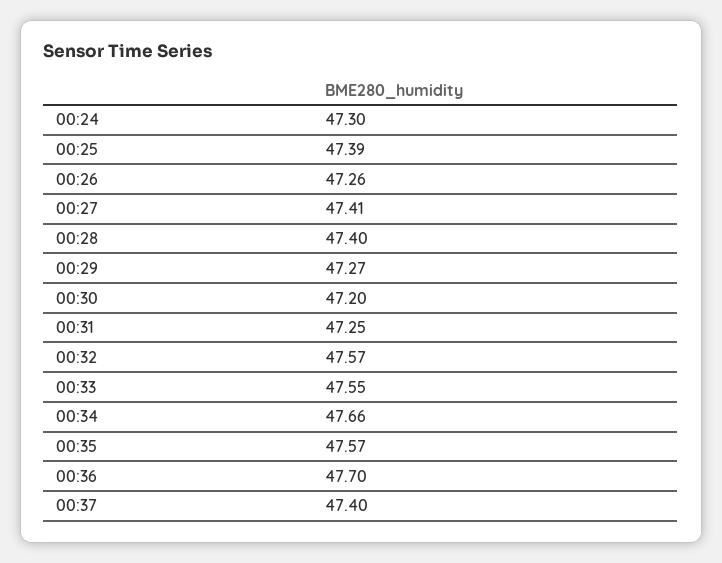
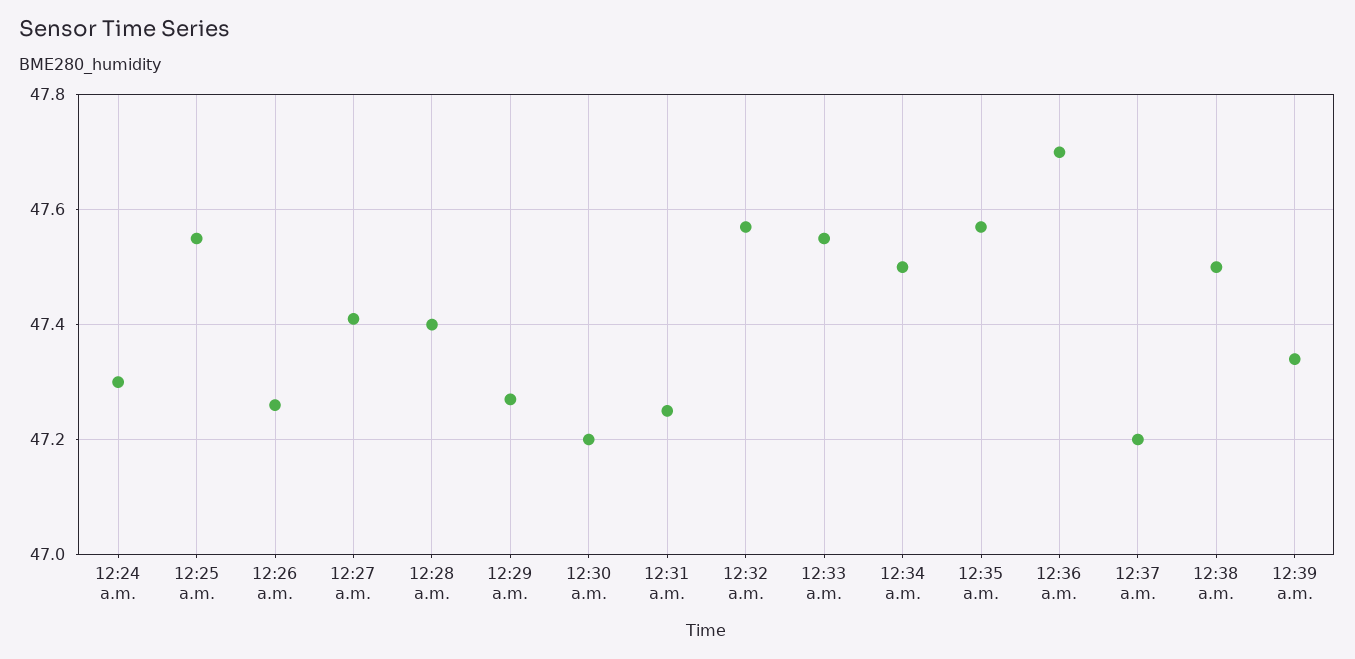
00:25: 47.39 -> 47.55
00:34: 47.66 -> 47.5
00:37: 47.4 -> 47.2
12:38 a.m.: none -> 47.5
12:39 a.m.: none -> 47.35

